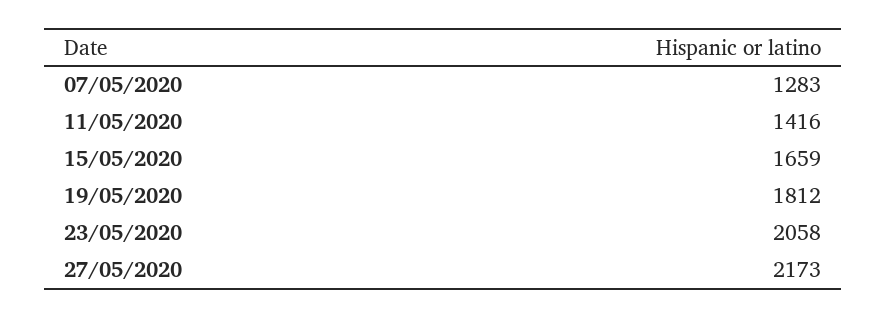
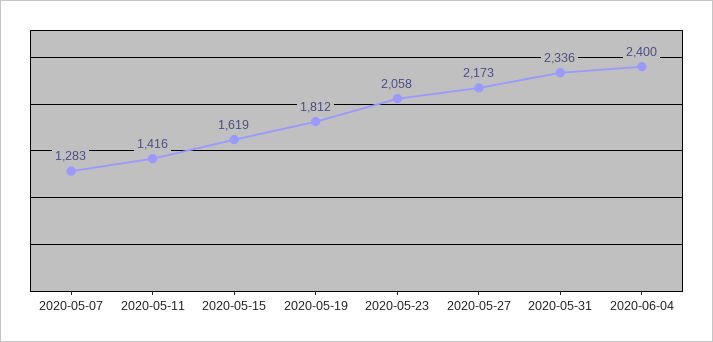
15/05/2020: 1659 -> 1619
2020-05-31: none -> 2336
2020-06-04: none -> 2400

